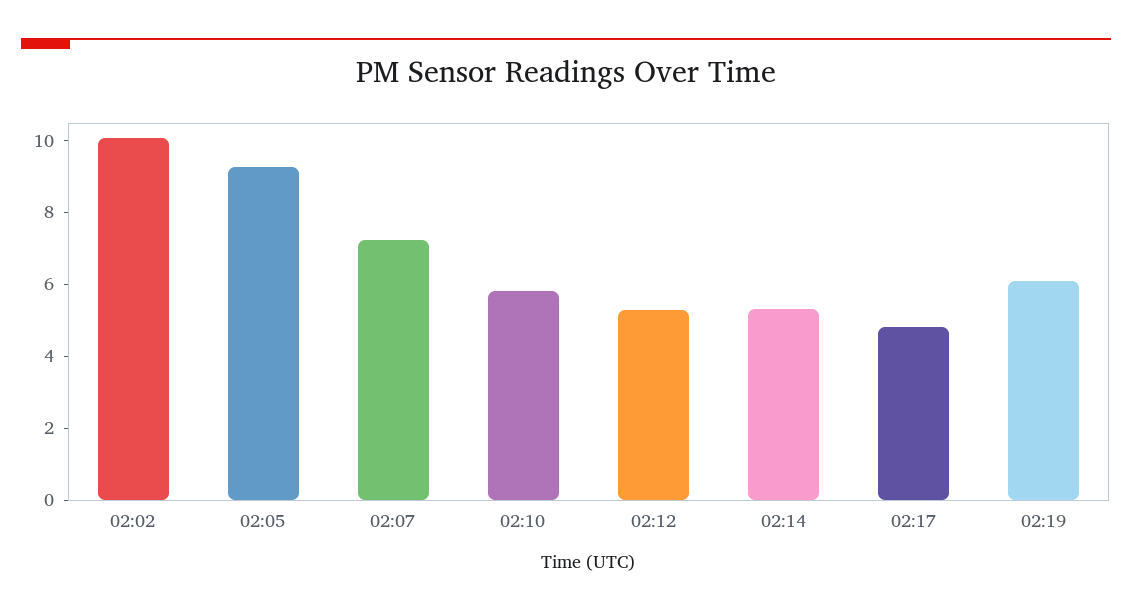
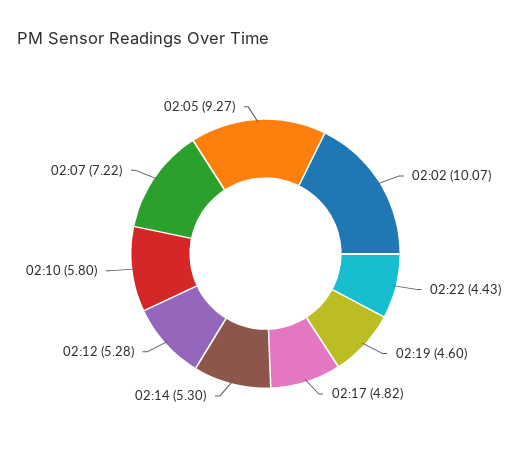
02:19: 6 -> 4.6
02:22: none -> 4.43

